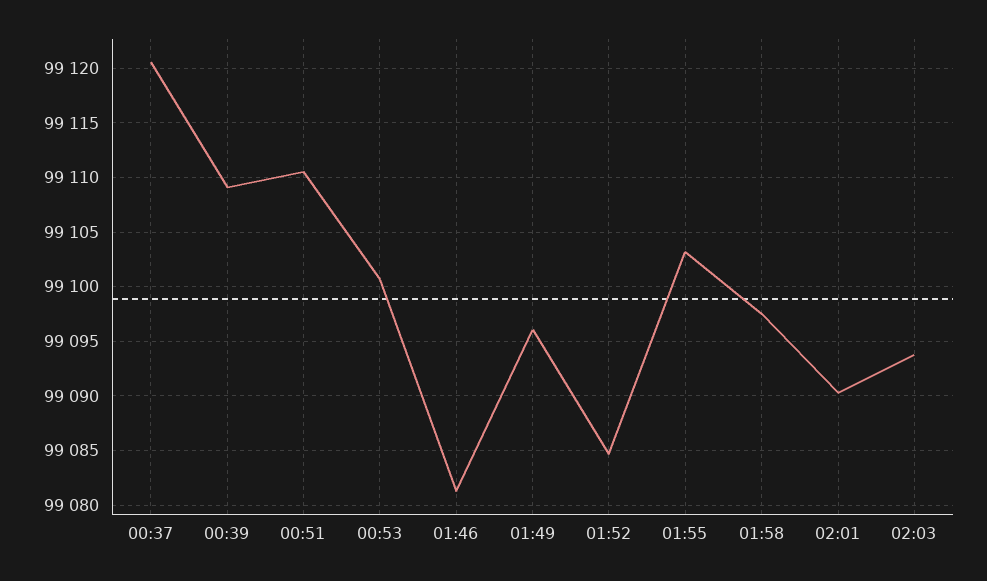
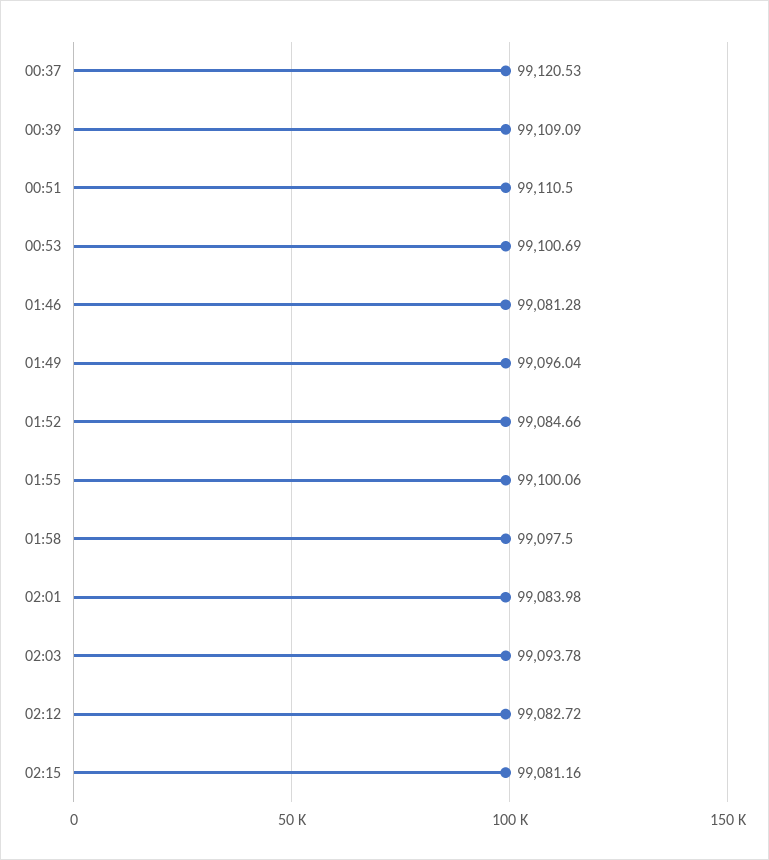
01:55: 99103 -> 99100.06
02:01: 99090 -> 99083.98
02:12: none -> 99082.72
02:15: none -> 99081.16

